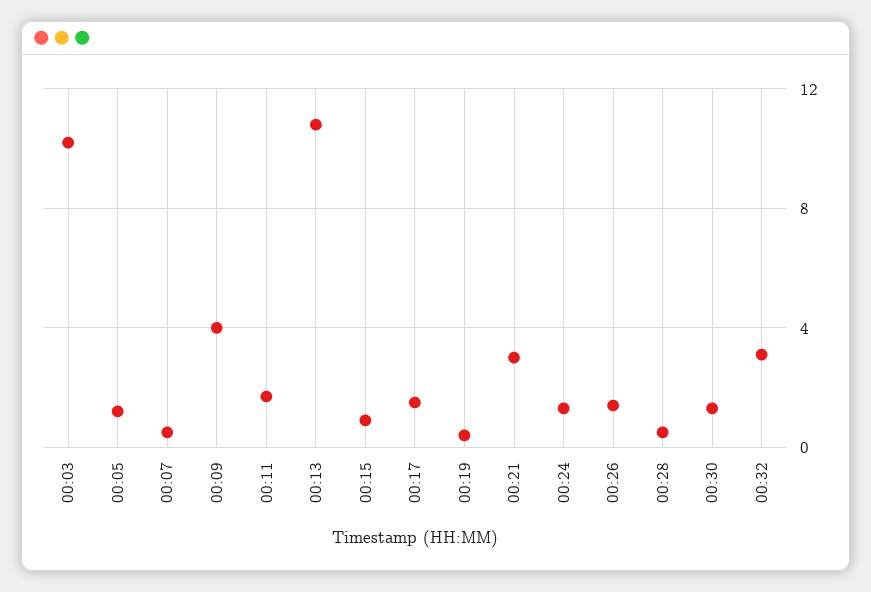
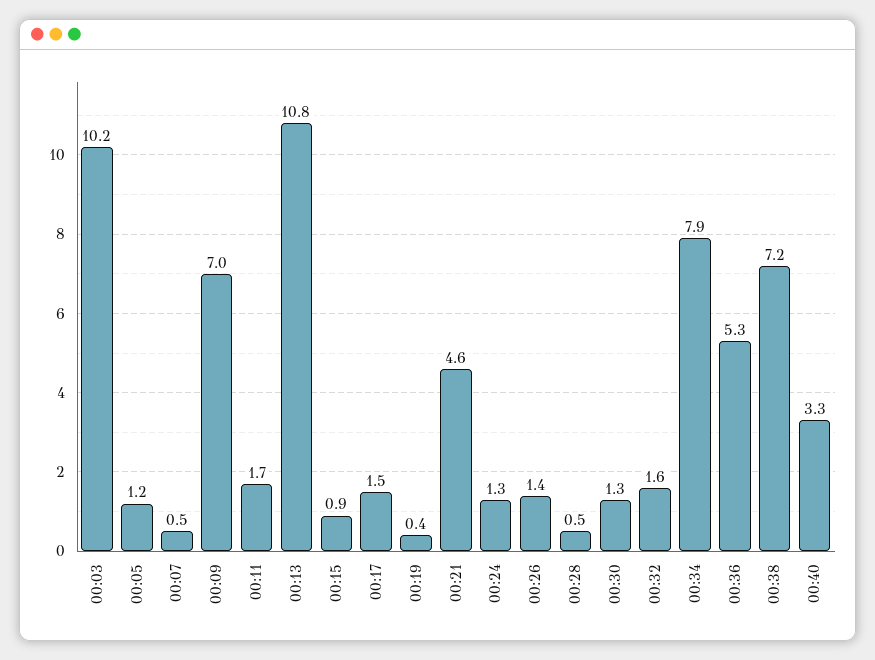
00:09: 4 -> 7
00:21: 3 -> 4.6
00:32: 3 -> 1.6
00:34: none -> 7.9
00:36: none -> 5.3
00:38: none -> 7.2
00:40: none -> 3.3

